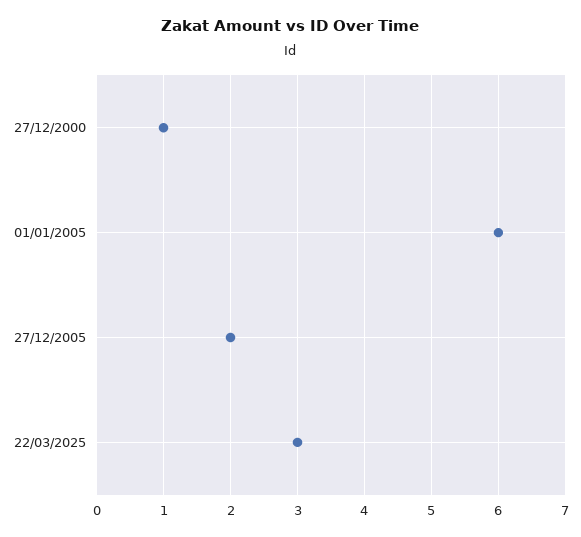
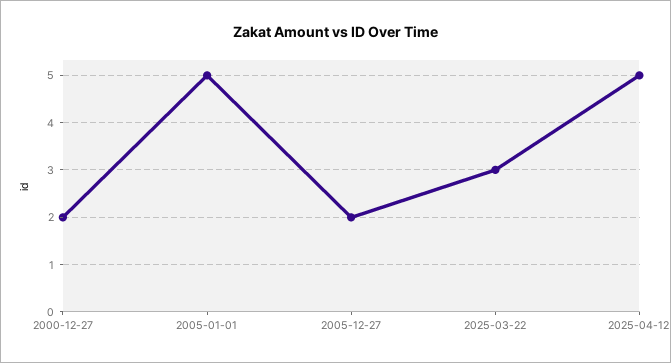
27/12/2000: 1 -> 2
01/01/2005: 6 -> 5
2025-04-12: none -> 5

